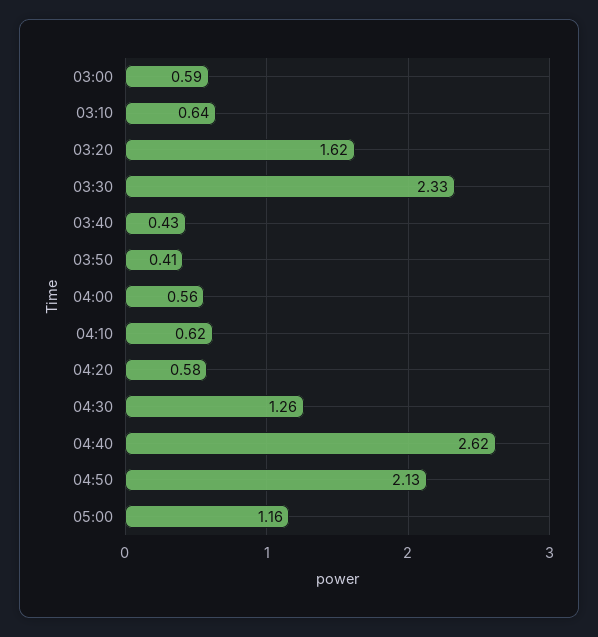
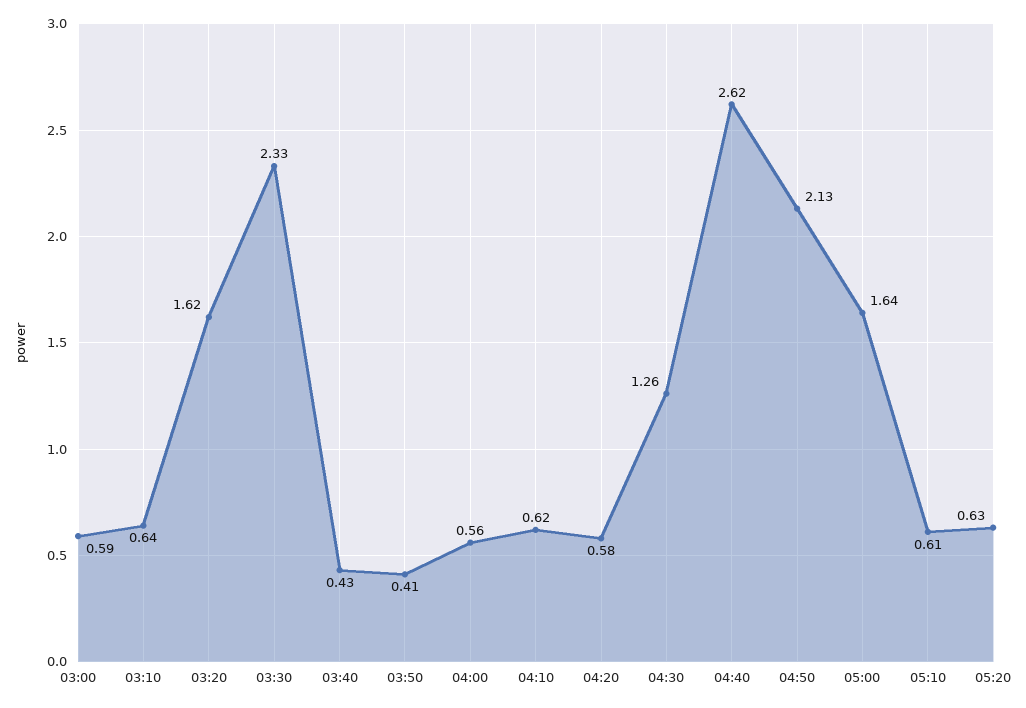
05:00: 1.16 -> 1.64
05:10: none -> 0.61
05:20: none -> 0.63

